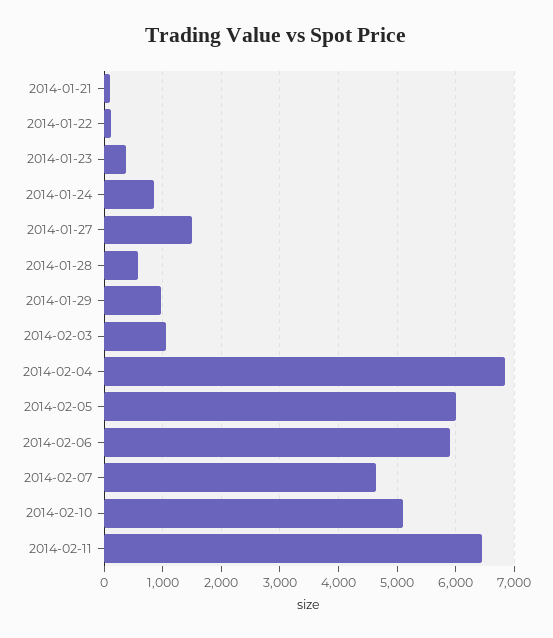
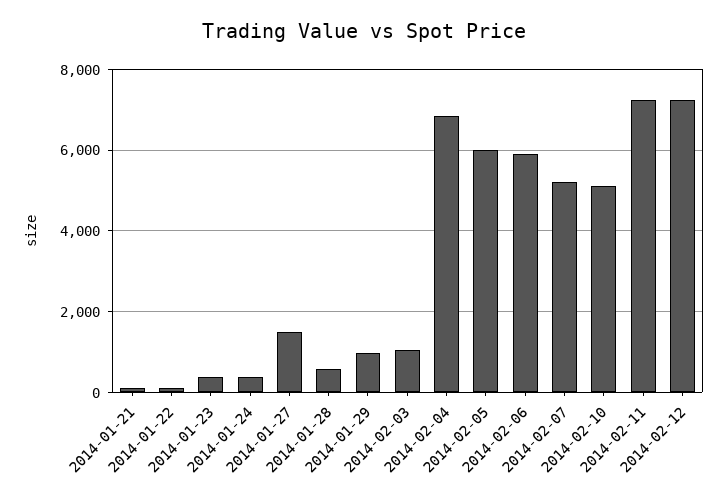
2014-01-24: 800 -> 400
2014-02-07: 4600 -> 5200
2014-02-11: 6400 -> 7200
2014-02-12: none -> 7200

